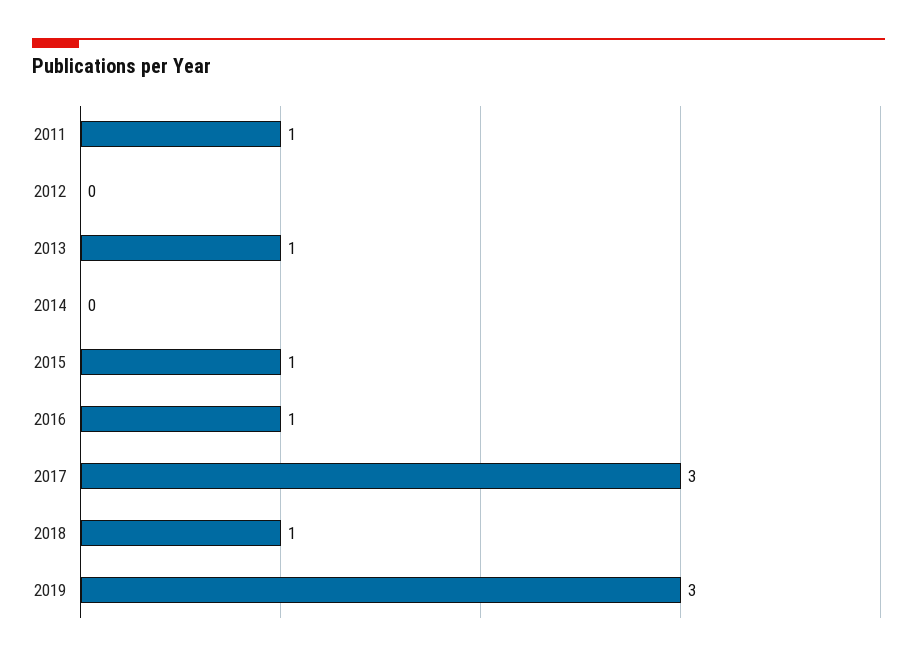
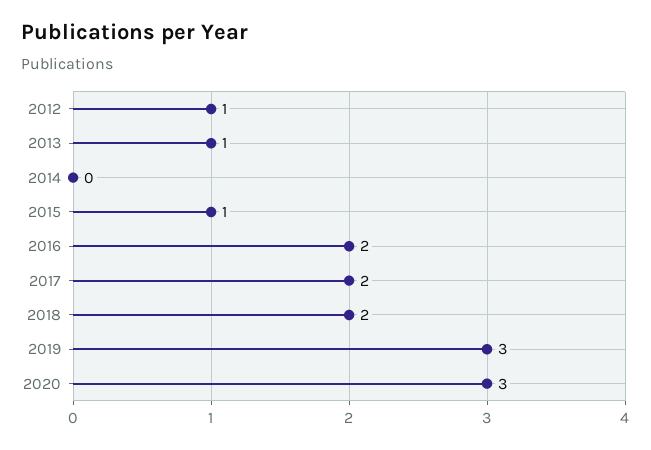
2011: 1 -> none
2012: 0 -> 1
2016: 1 -> 2
2017: 3 -> 2
2018: 1 -> 2
2020: none -> 3

